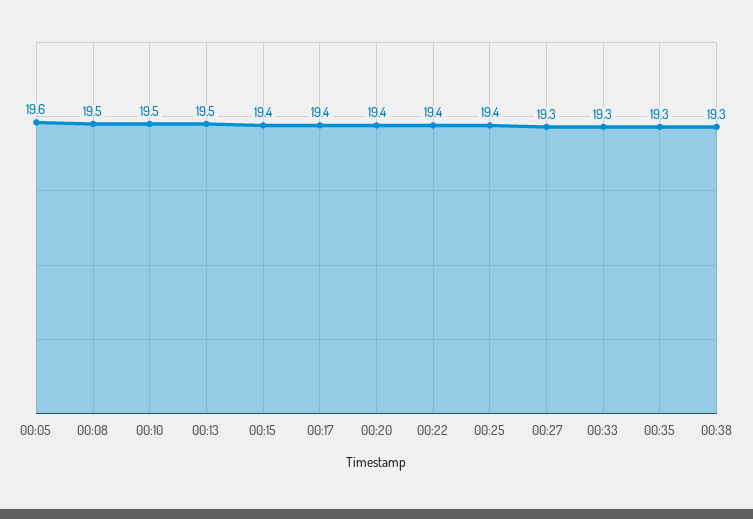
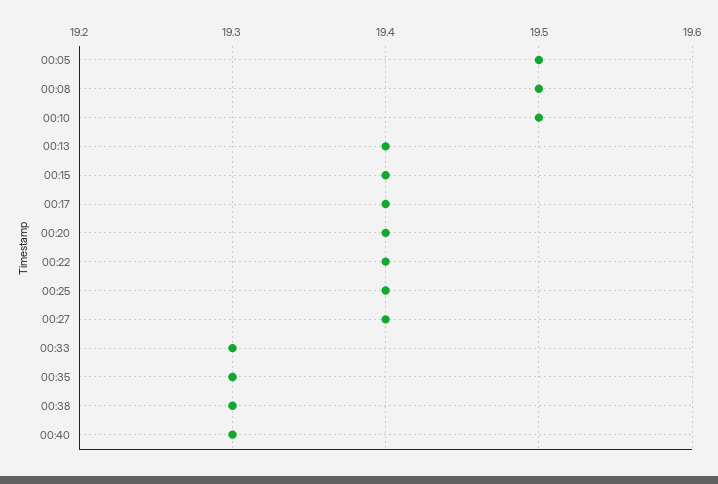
00:05: 19.6 -> 19.5
00:13: 19.5 -> 19.4
00:27: 19.3 -> 19.4
00:40: none -> 19.3

